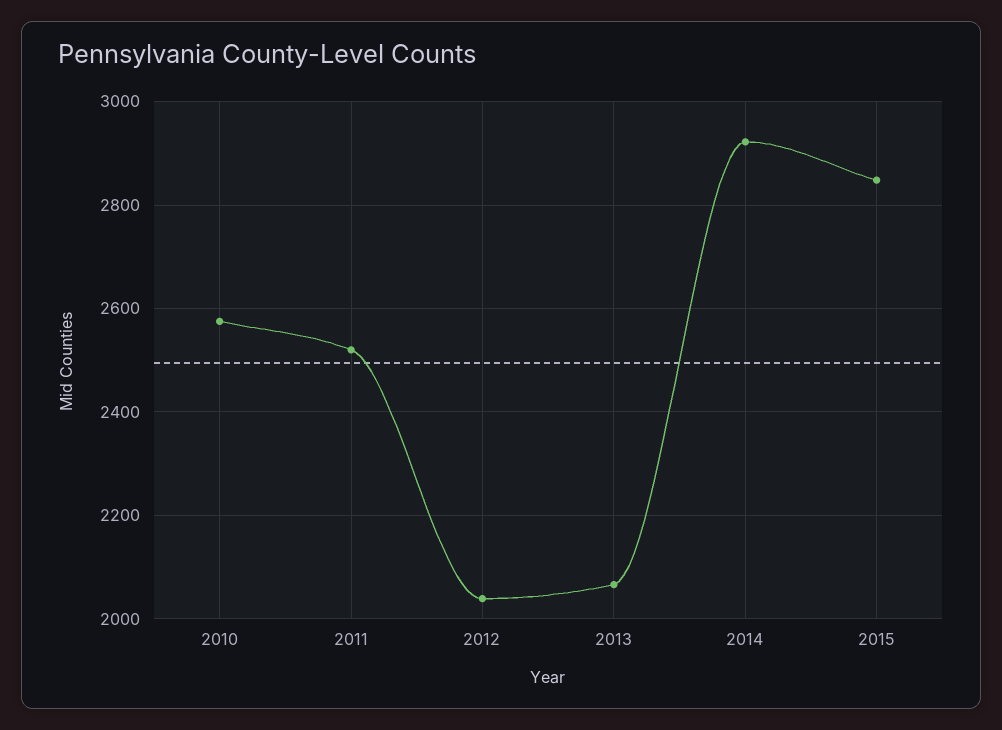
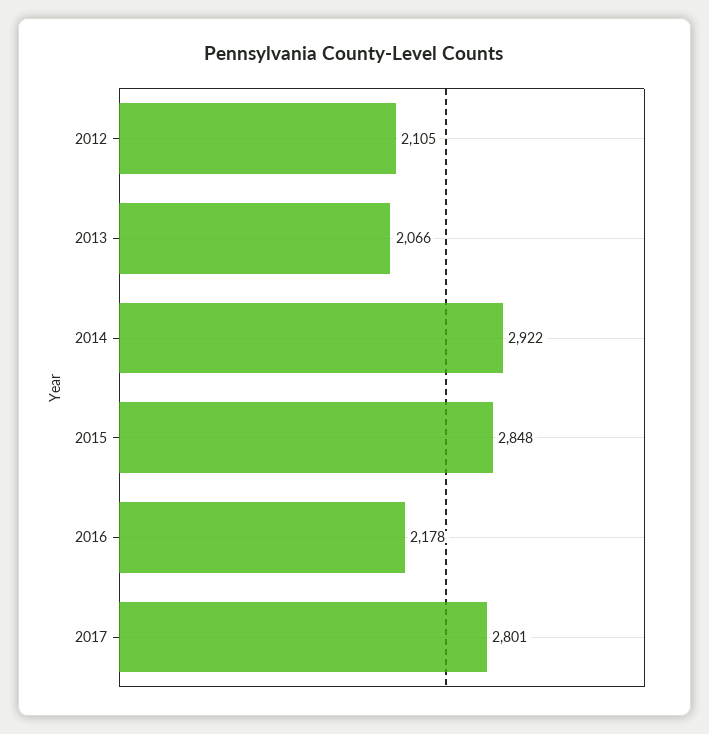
2010: 2580 -> none
2011: 2520 -> none
2012: 2040 -> 2105
2016: none -> 2178
2017: none -> 2801

